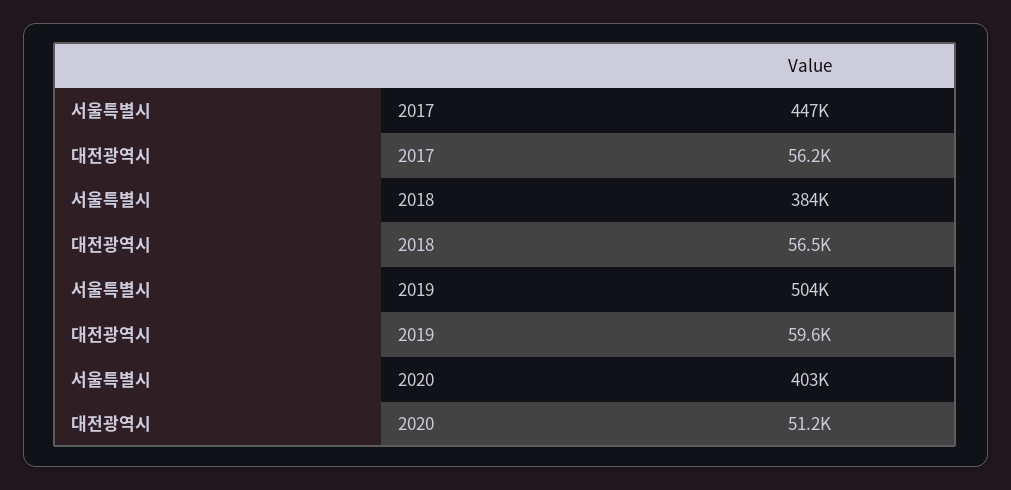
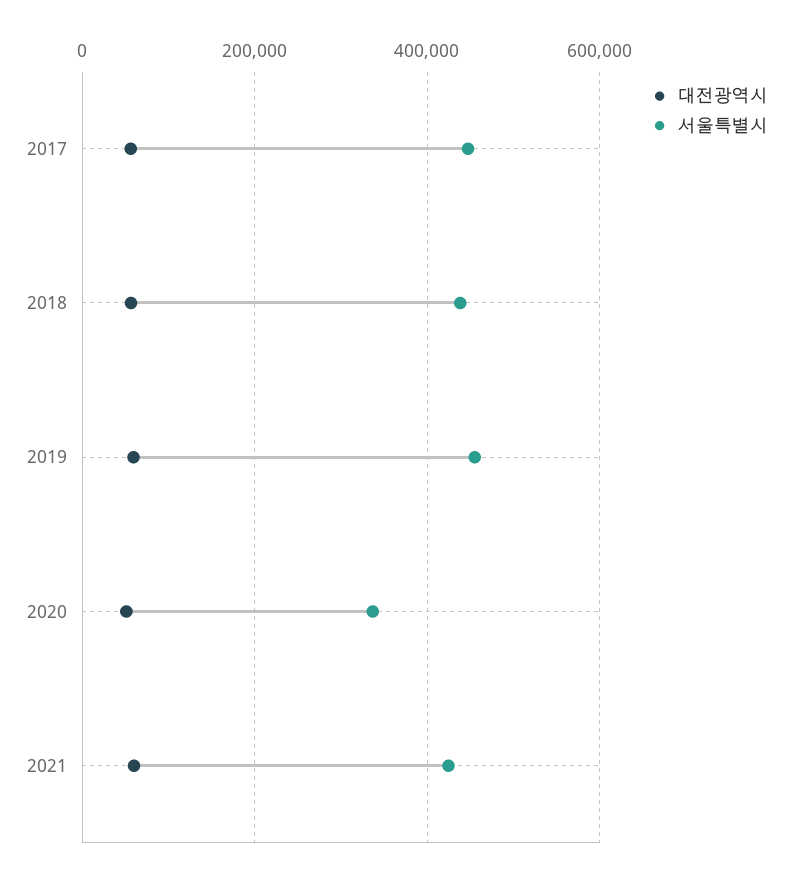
서울특별시, 2018: 384000 -> 440000
서울특별시, 2019: 504000 -> 460000
서울특별시, 2020: 403000 -> 340000
대전광역시, 2021: none -> 60000
서울특별시, 2021: none -> 420000

